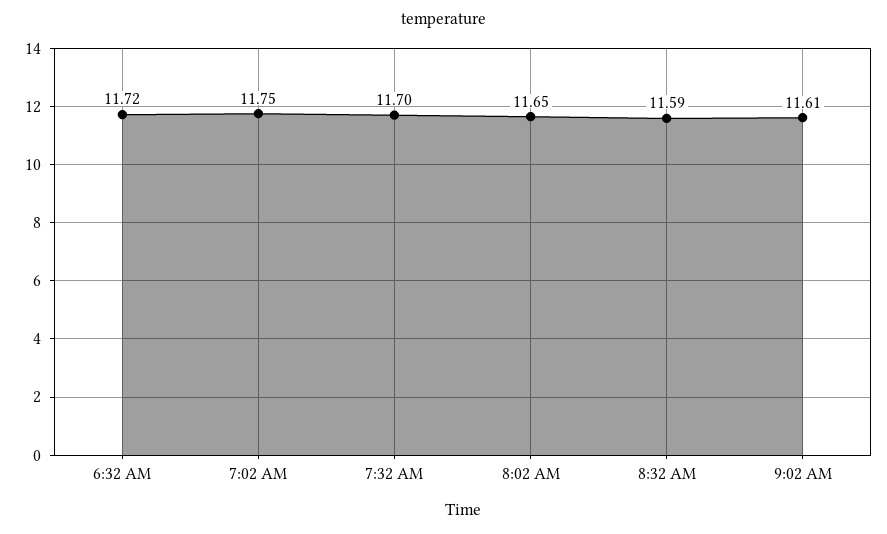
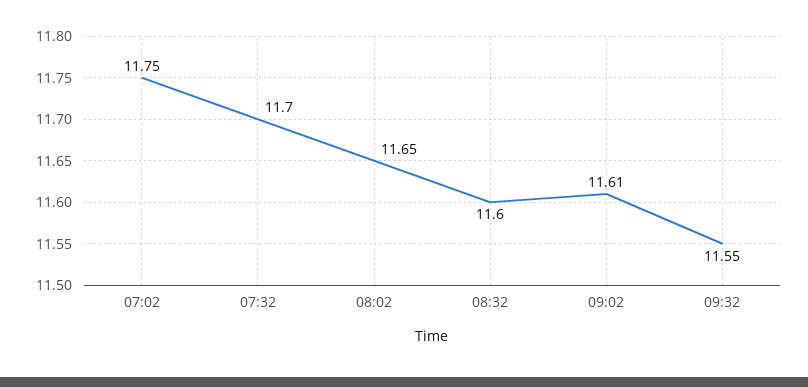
6:32 AM: 11.72 -> none
8:32 AM: 11.59 -> 11.6
09:32: none -> 11.55

